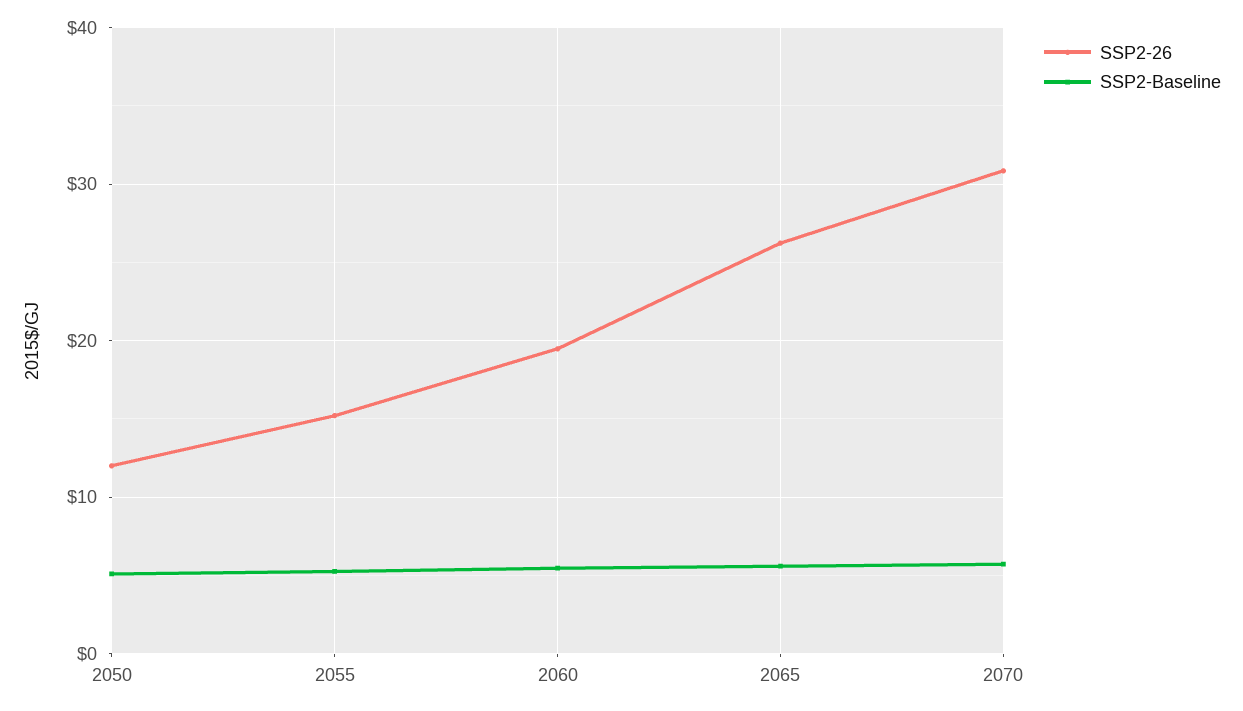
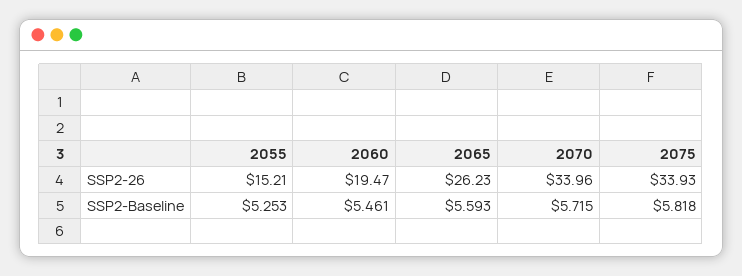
SSP2-26, 2050: 12 -> none
SSP2-Baseline, 2050: 5 -> none
SSP2-26, 2070: 31 -> 33.96
SSP2-26, 2075: none -> 33.93
SSP2-Baseline, 2075: none -> 5.818

